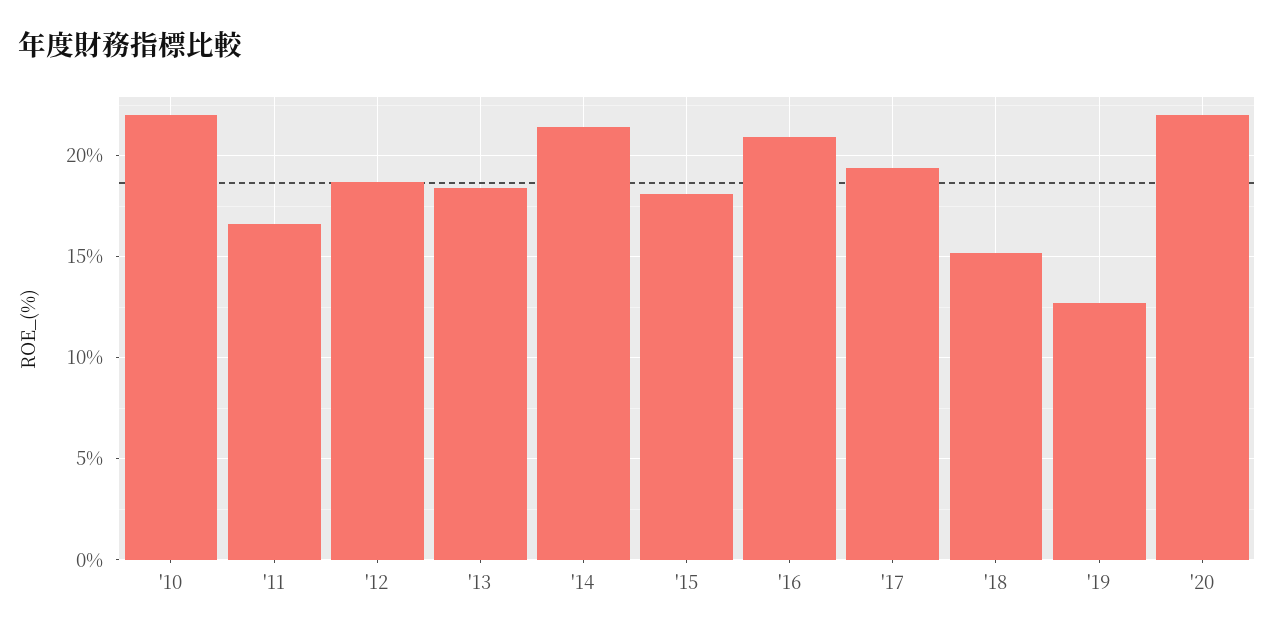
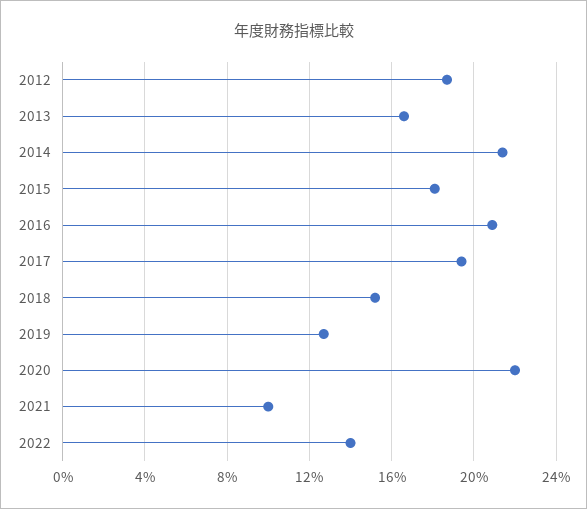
'10: 22 -> none
'11: 16.5 -> none
'13: 18.5 -> 16.5
2021: none -> 10
2022: none -> 14

